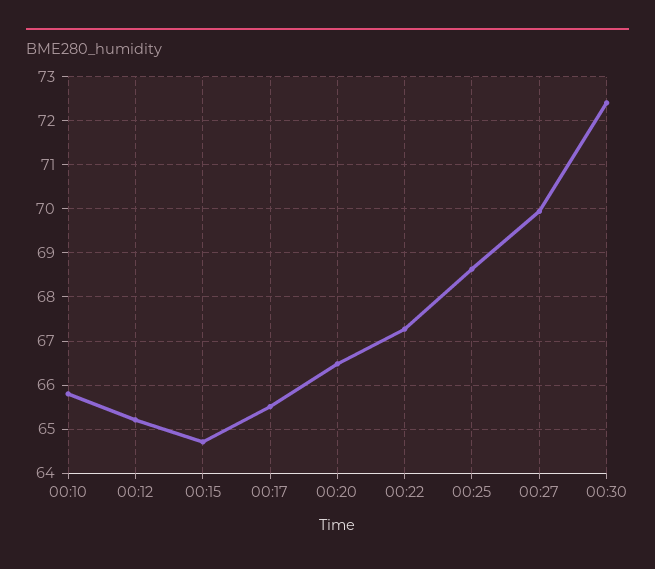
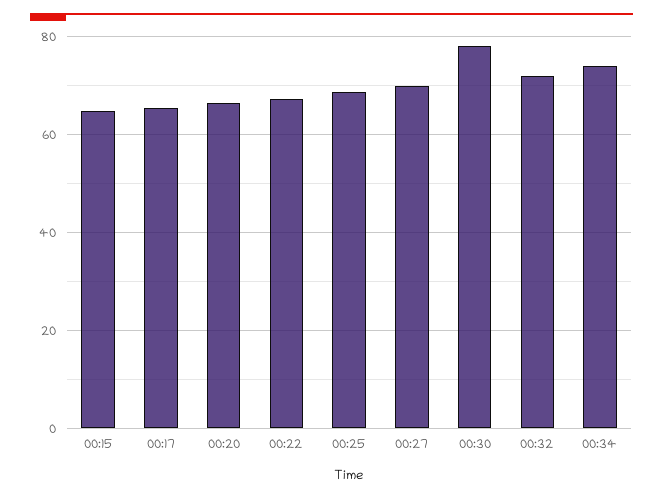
00:10: 65.8 -> none
00:12: 65.2 -> none
00:30: 72.4 -> 78
00:32: none -> 72
00:34: none -> 74

